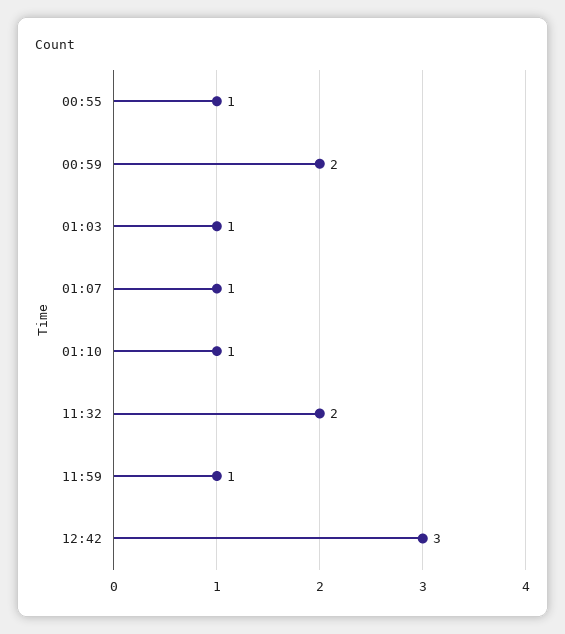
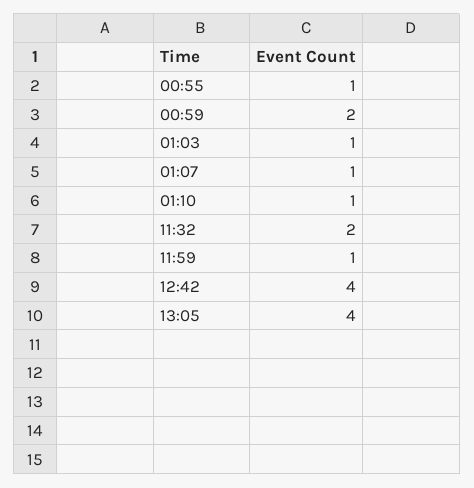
12:42: 3 -> 4
13:05: none -> 4

